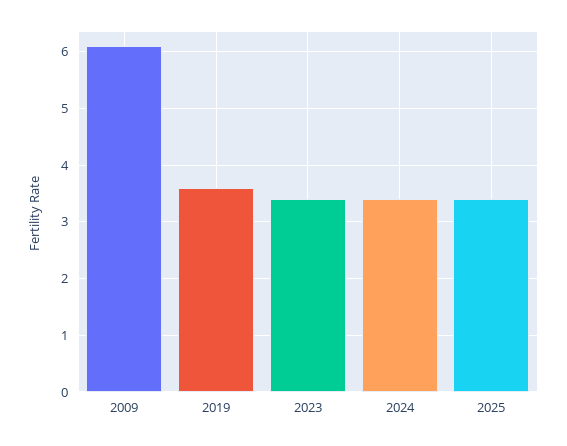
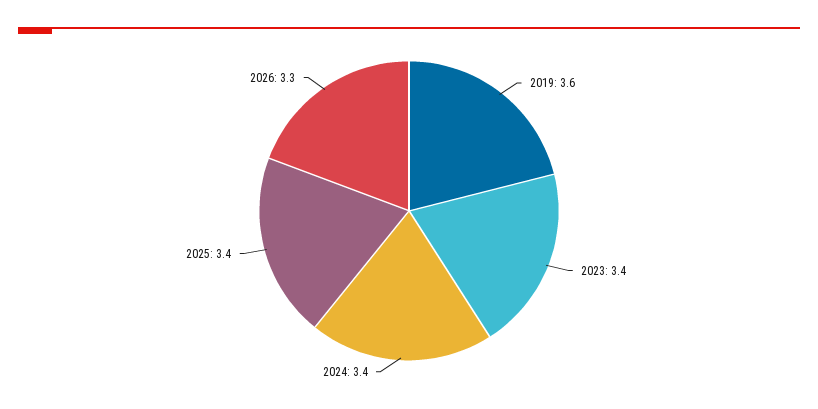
2009: 6 -> none
2026: none -> 3.3

